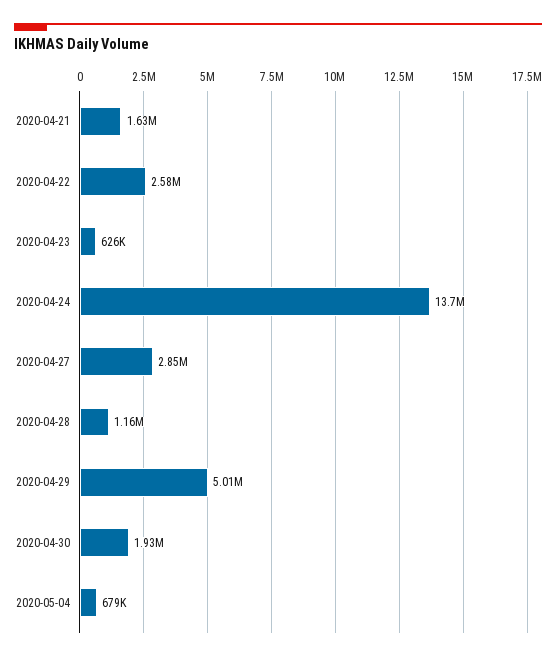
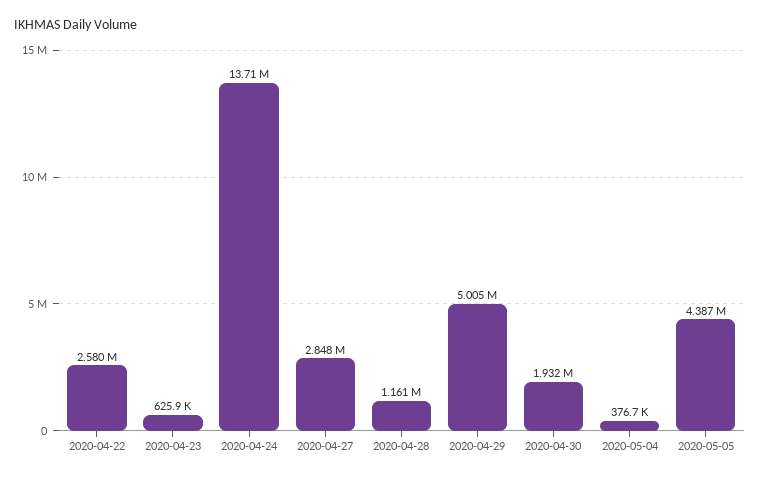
2020-04-21: 1630000 -> none
2020-05-04: 679000 -> 376700
2020-05-05: none -> 4387000

